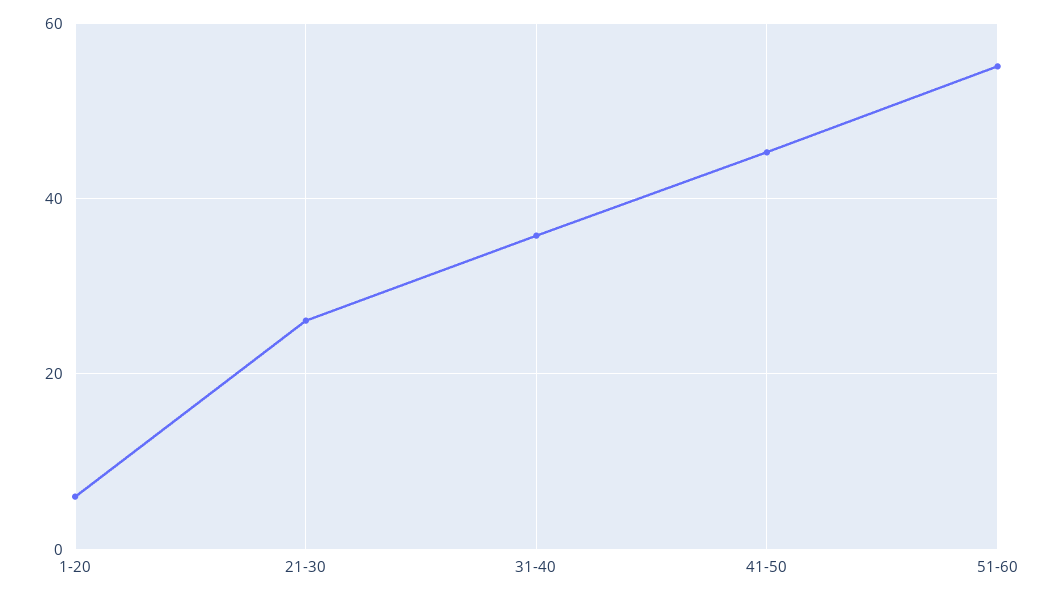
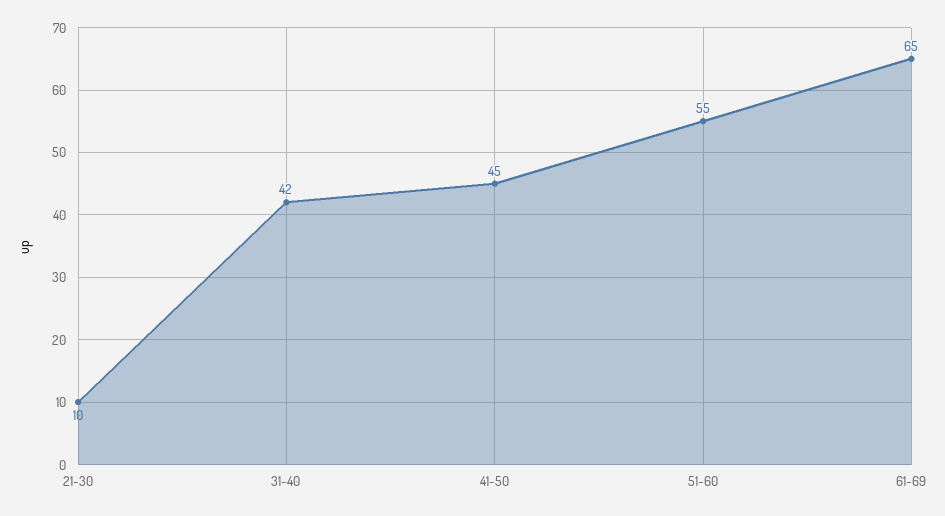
1-20: 6 -> none
21-30: 26 -> 10
31-40: 36 -> 42
61-69: none -> 65

